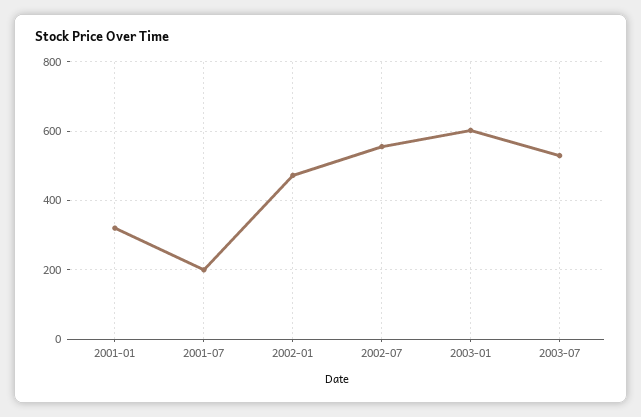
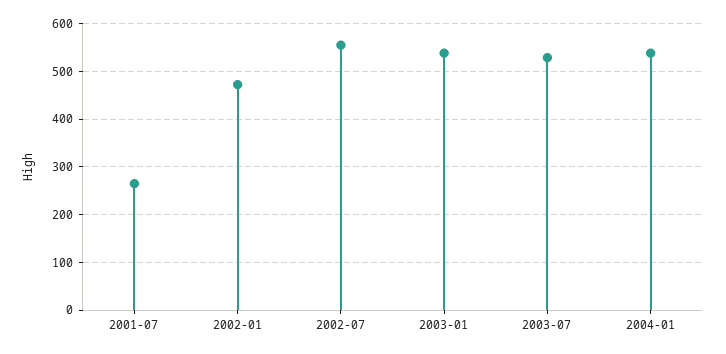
2001-01: 320 -> none
2001-07: 200 -> 260
2003-01: 600 -> 540
2004-01: none -> 540

